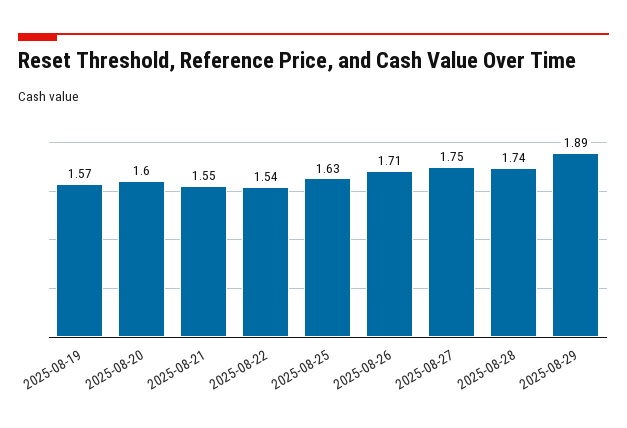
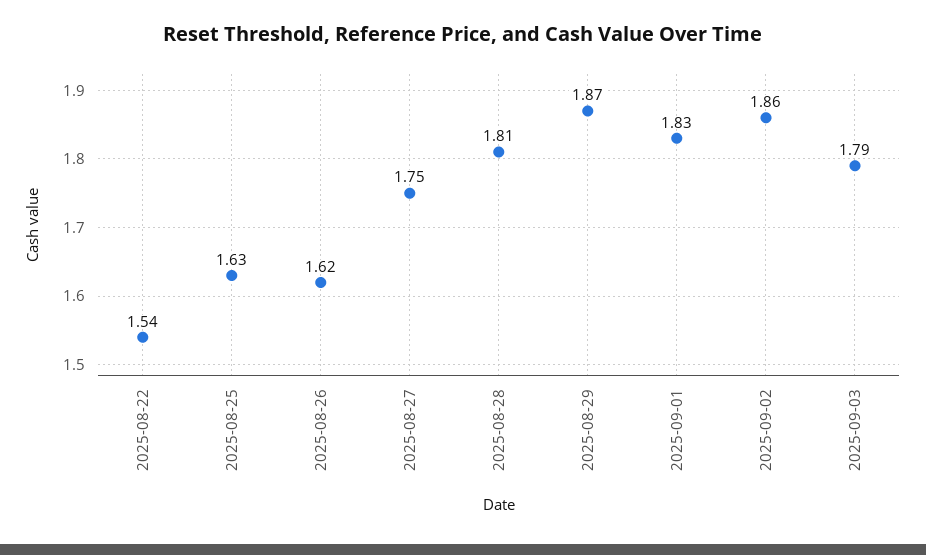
2025-08-19: 1.57 -> none
2025-08-20: 1.6 -> none
2025-08-21: 1.55 -> none
2025-08-26: 1.71 -> 1.62
2025-08-28: 1.74 -> 1.81
2025-08-29: 1.89 -> 1.87
2025-09-01: none -> 1.83
2025-09-02: none -> 1.86
2025-09-03: none -> 1.79

